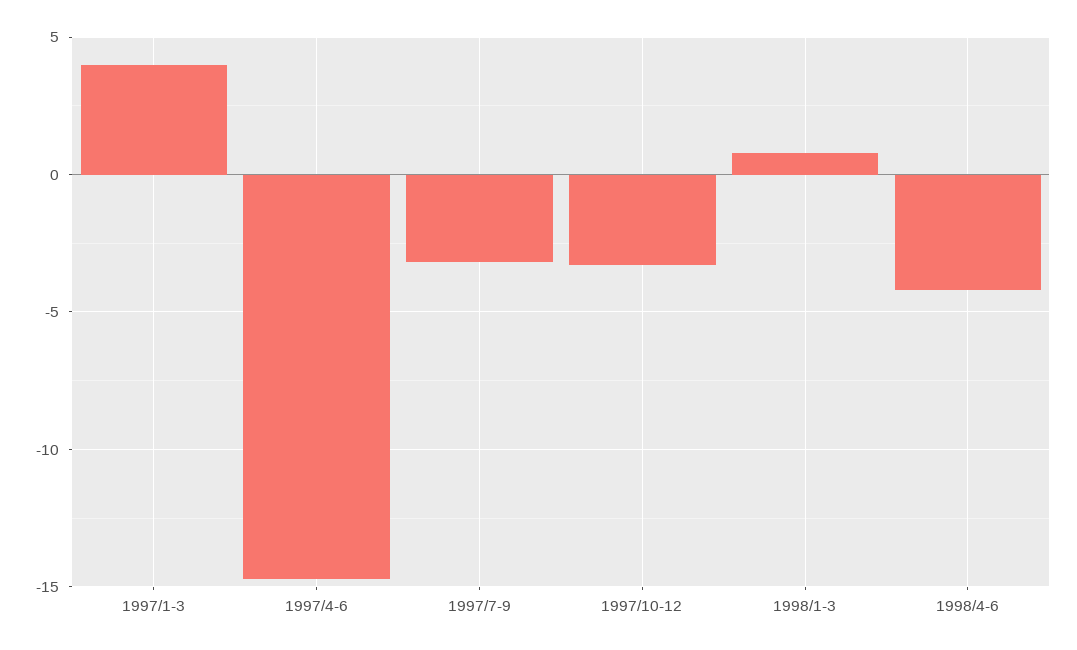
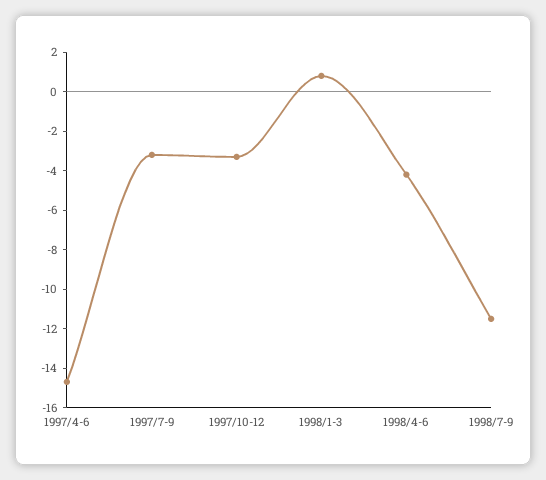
1997/1-3: 4 -> none
1998/7-9: none -> -11.5

